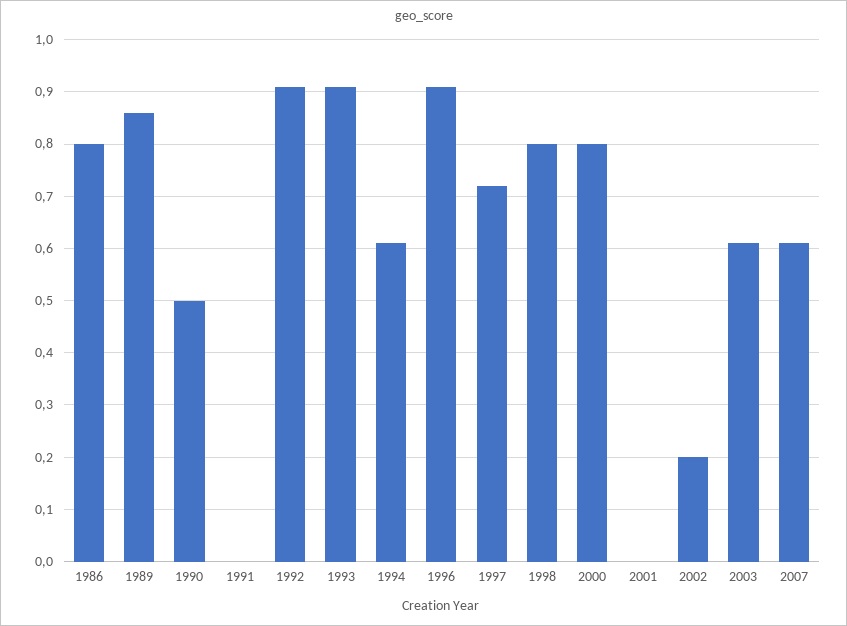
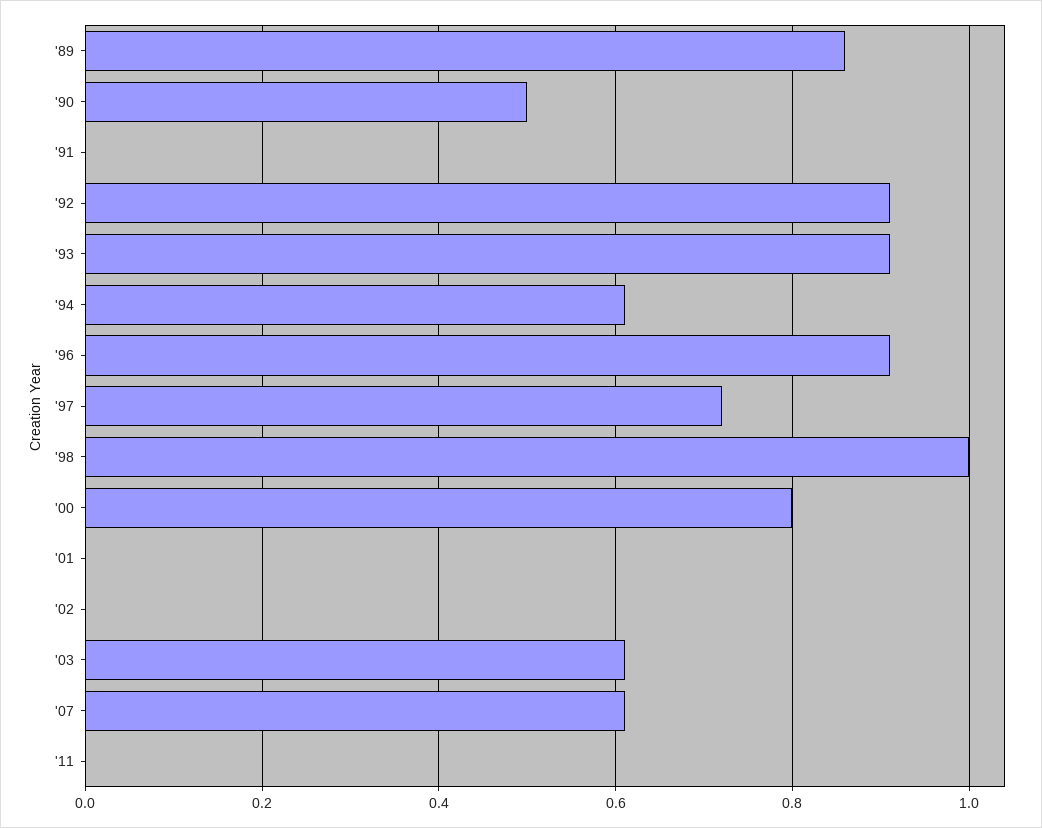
1986: 0.8 -> none
1998: 0.8 -> 1
2002: 0.2 -> 0
'11: none -> 0

